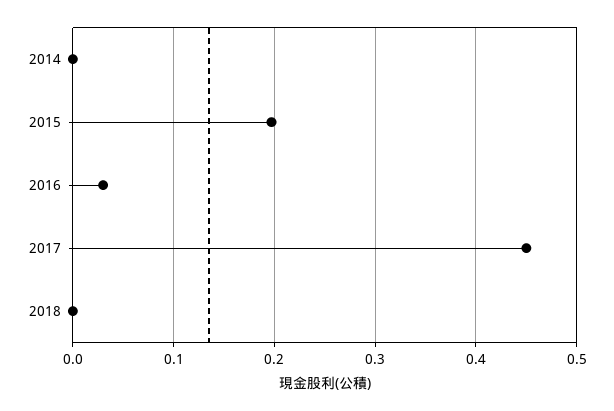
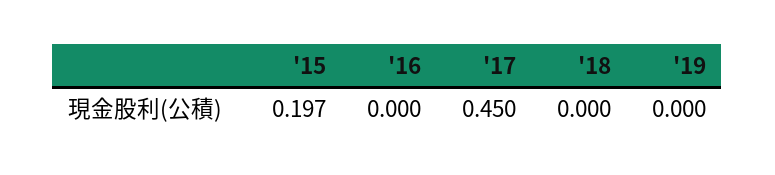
2014: 0 -> none
2016: 0.03 -> 0
'19: none -> 0

